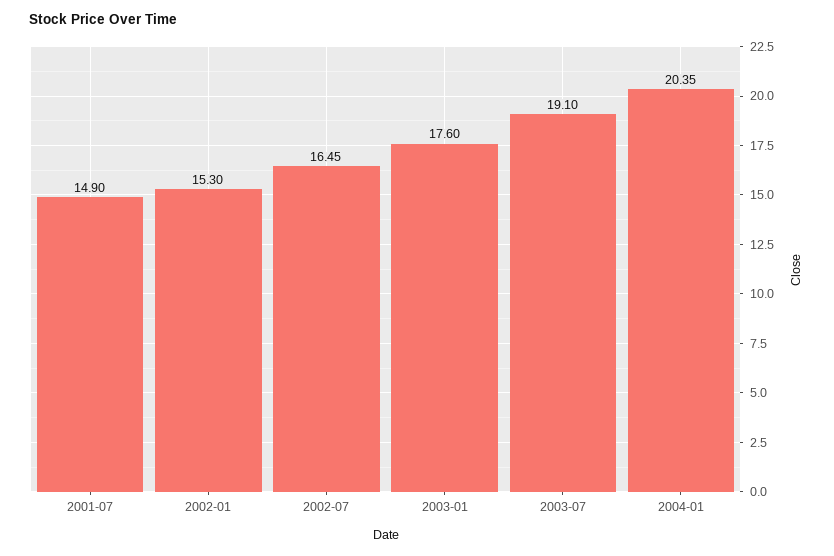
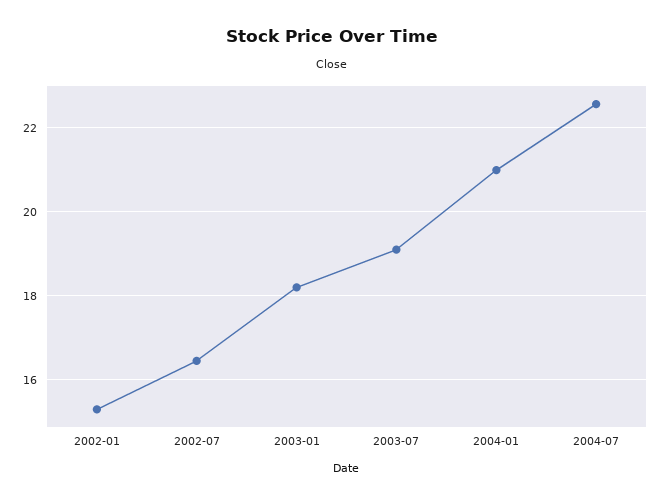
2001-07: 14.9 -> none
2003-01: 17.6 -> 18.2
2004-01: 20.35 -> 21
2004-07: none -> 22.6

